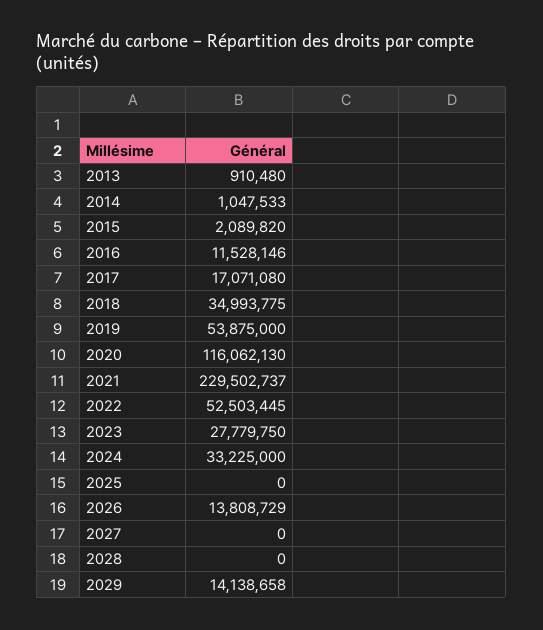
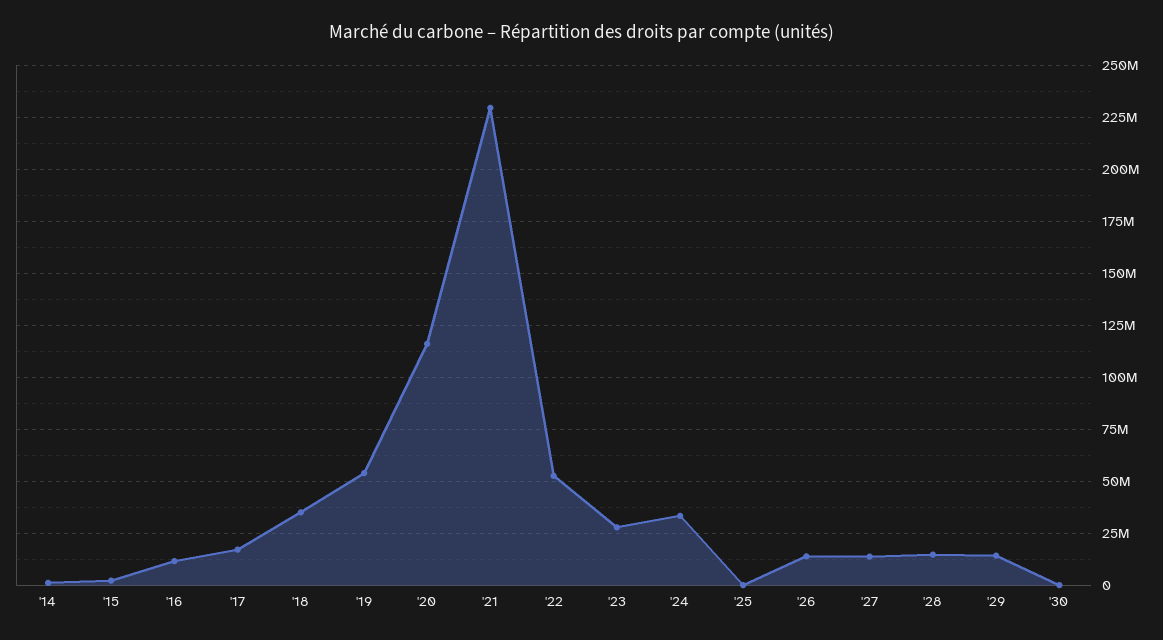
2013: 910480 -> none
2027: 0 -> 15000000
2028: 0 -> 15000000
'30: none -> 0

